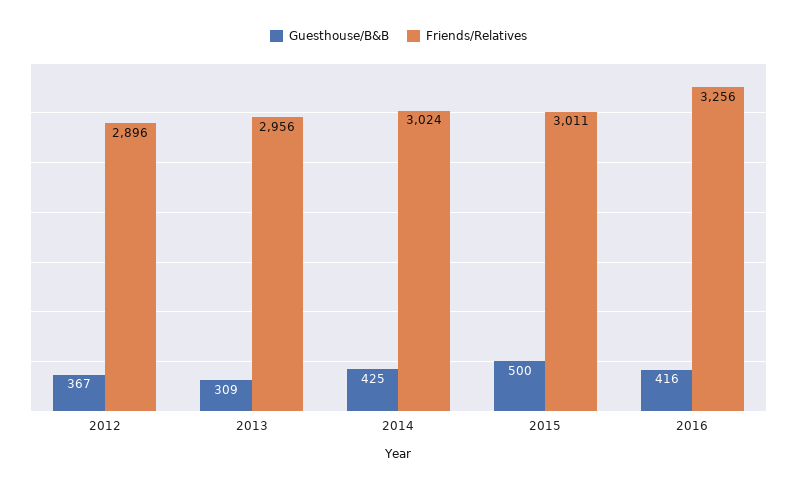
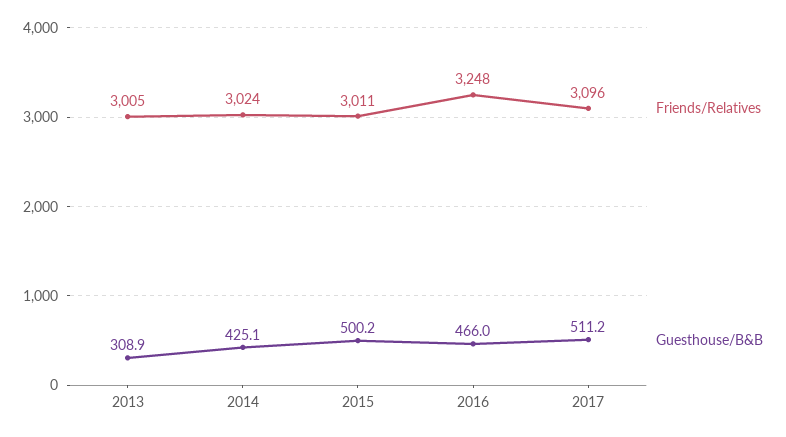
Guesthouse/B&B, 2012: 367 -> none
Friends/Relatives, 2012: 2896 -> none
Friends/Relatives, 2013: 2956 -> 3005
Guesthouse/B&B, 2016: 416 -> 466
Friends/Relatives, 2016: 3256 -> 3248
Friends/Relatives, 2017: none -> 3096
Guesthouse/B&B, 2017: none -> 511.2

